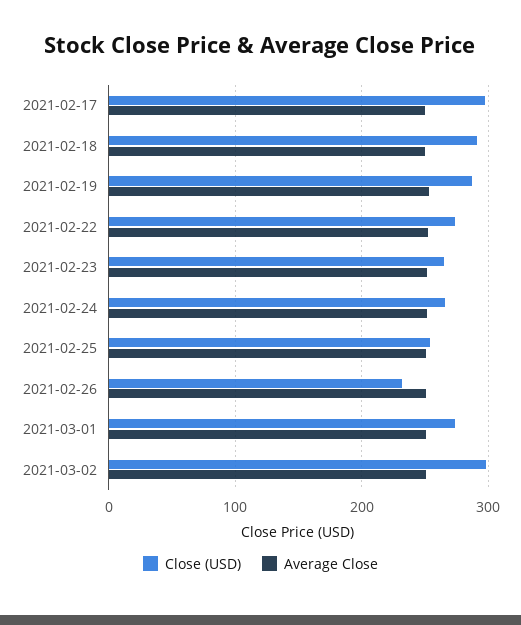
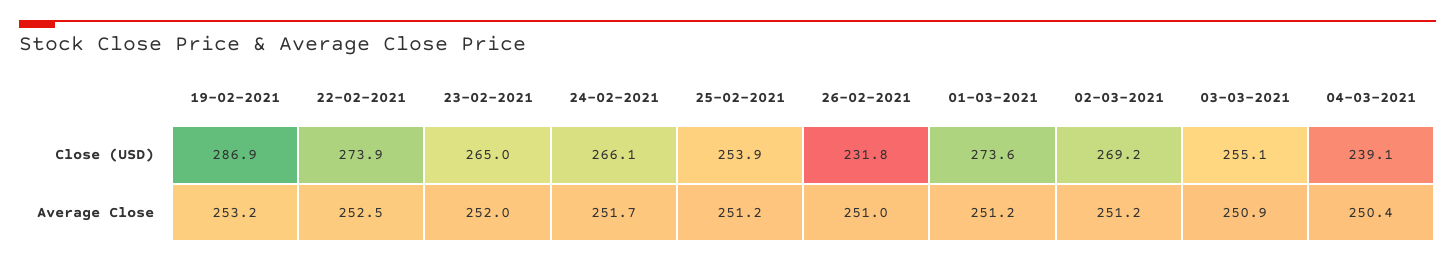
Close (USD), 2021-02-17: 300 -> none
Average Close, 2021-02-17: 250 -> none
Close (USD), 2021-02-18: 290 -> none
Average Close, 2021-02-18: 250 -> none
Close (USD), 2021-03-02: 300 -> 269.2
Close (USD), 03-03-2021: none -> 255.1
Close (USD), 04-03-2021: none -> 239.1
Average Close, 03-03-2021: none -> 250.9
Average Close, 04-03-2021: none -> 250.4

